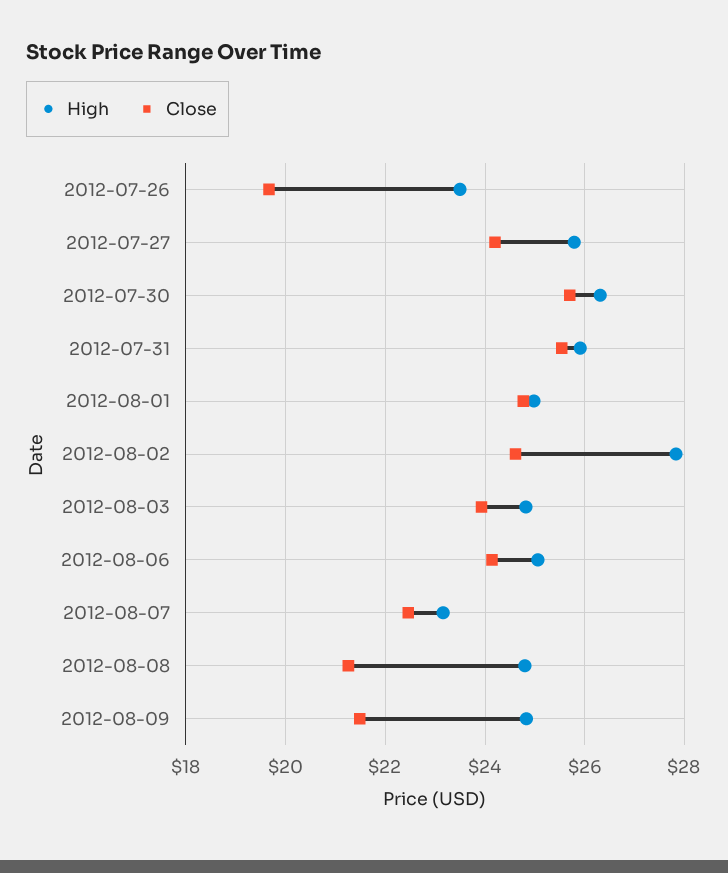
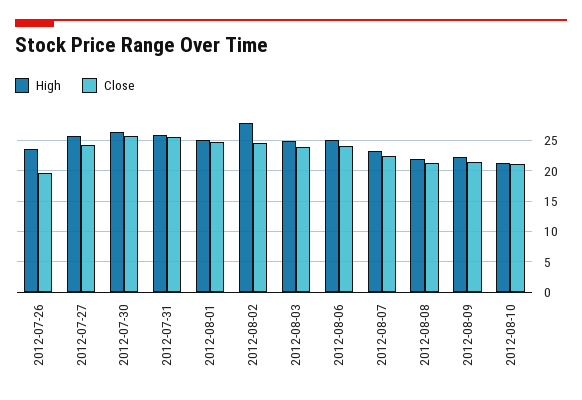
High, 2012-08-08: 24.8 -> 22
High, 2012-08-09: 24.8 -> 22
High, 2012-08-10: none -> 21
Close, 2012-08-10: none -> 21

